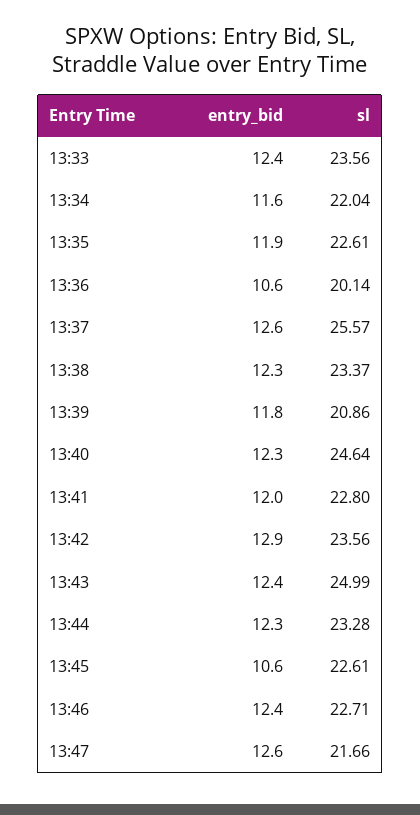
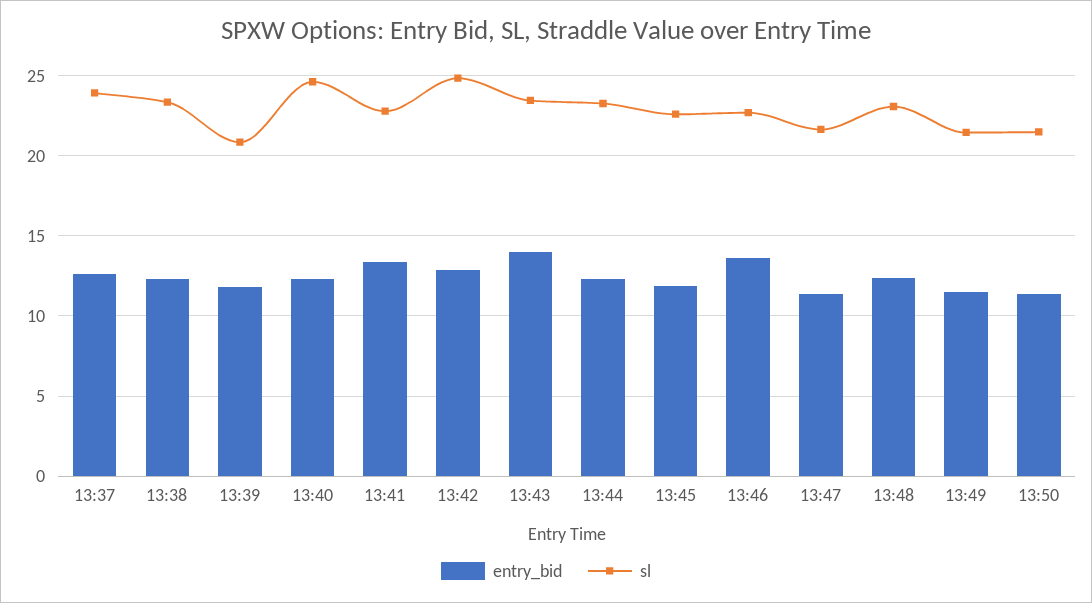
entry_bid, 13:33: 12.4 -> none
sl, 13:33: 23.56 -> none
entry_bid, 13:34: 11.6 -> none
sl, 13:34: 22.04 -> none
entry_bid, 13:35: 11.9 -> none
sl, 13:35: 22.61 -> none
entry_bid, 13:36: 10.6 -> none
sl, 13:36: 20.14 -> none
sl, 13:37: 25.57 -> 24
entry_bid, 13:41: 12 -> 13.5
sl, 13:42: 23.56 -> 25
entry_bid, 13:43: 12.4 -> 14
sl, 13:43: 24.99 -> 23.5
entry_bid, 13:45: 10.6 -> 12
entry_bid, 13:46: 12.4 -> 13.5
entry_bid, 13:47: 12.6 -> 11.5
entry_bid, 13:48: none -> 12.5
sl, 13:48: none -> 23
entry_bid, 13:49: none -> 11.5
sl, 13:49: none -> 21.5
entry_bid, 13:50: none -> 11.5
sl, 13:50: none -> 21.5

